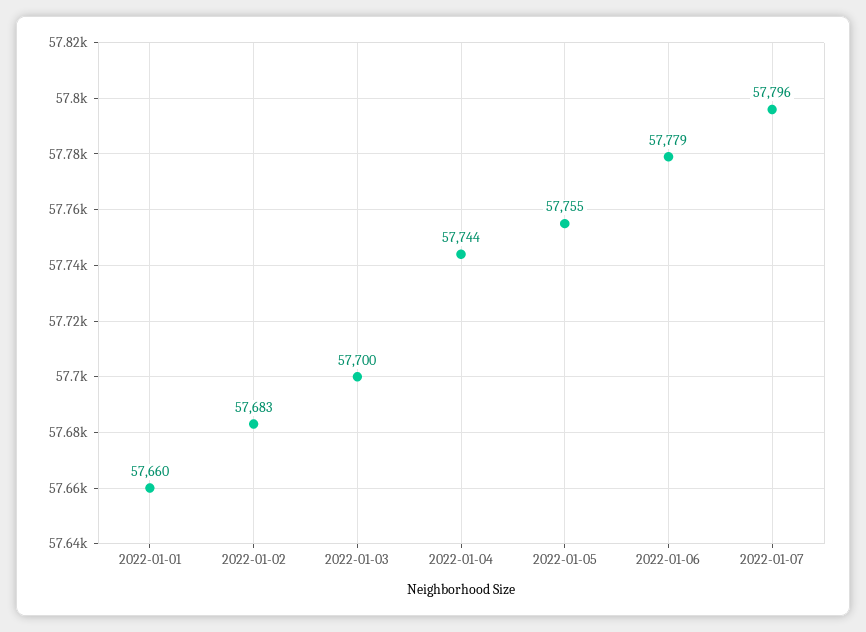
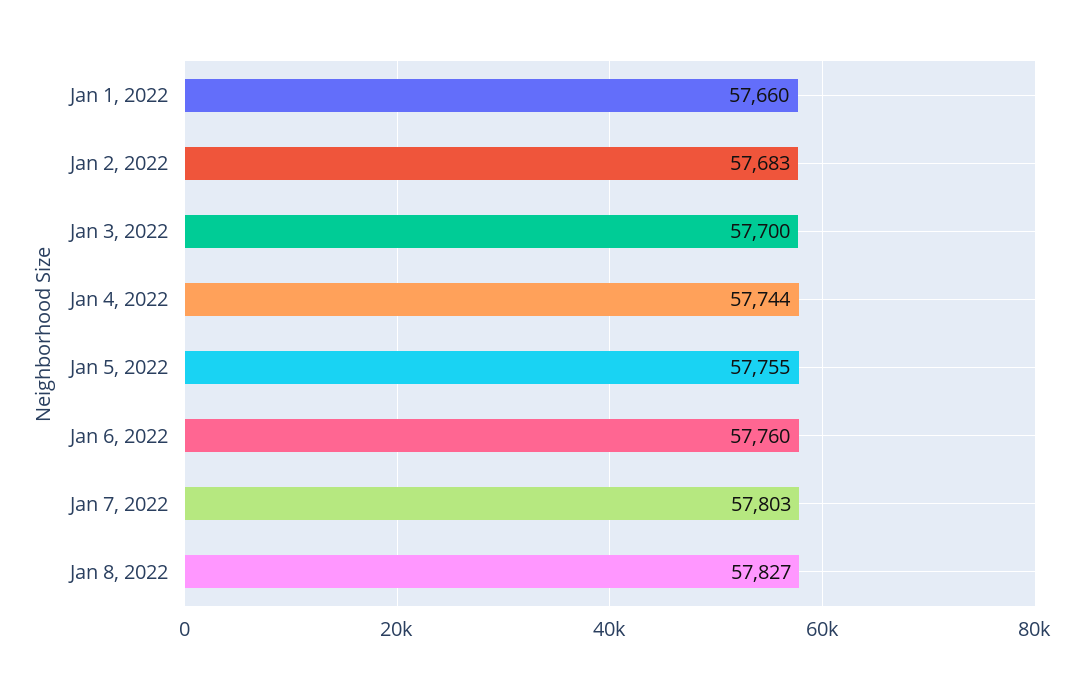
2022-01-06: 57779 -> 57760
2022-01-07: 57796 -> 57803
Jan 8, 2022: none -> 57827

